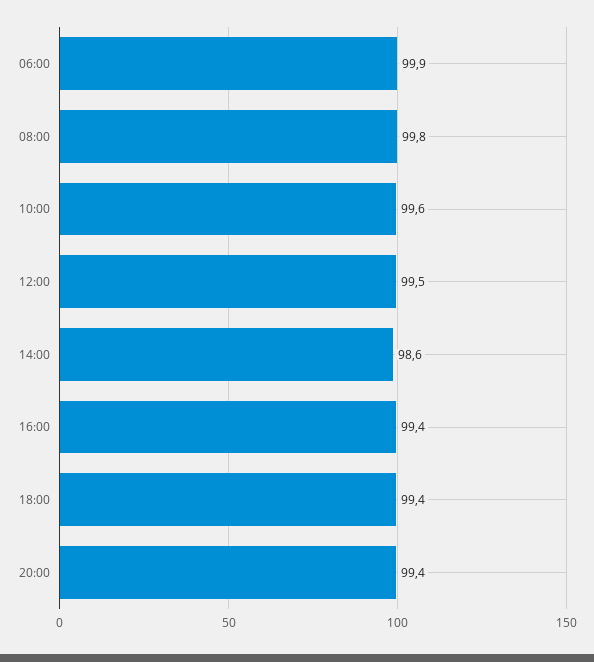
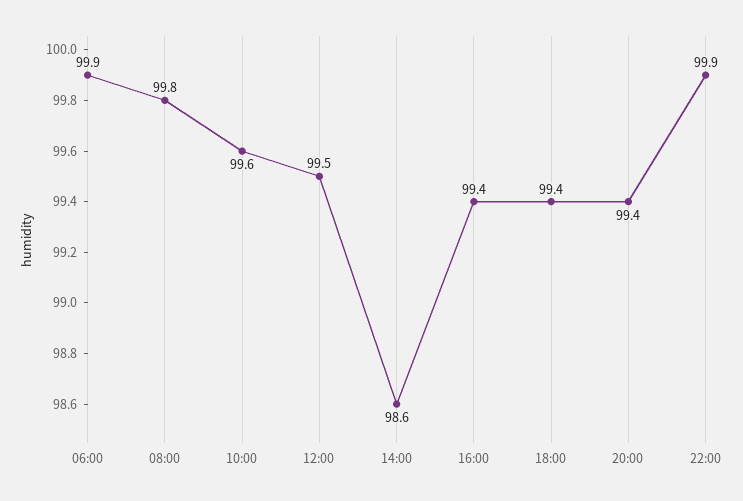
22:00: none -> 99.9

